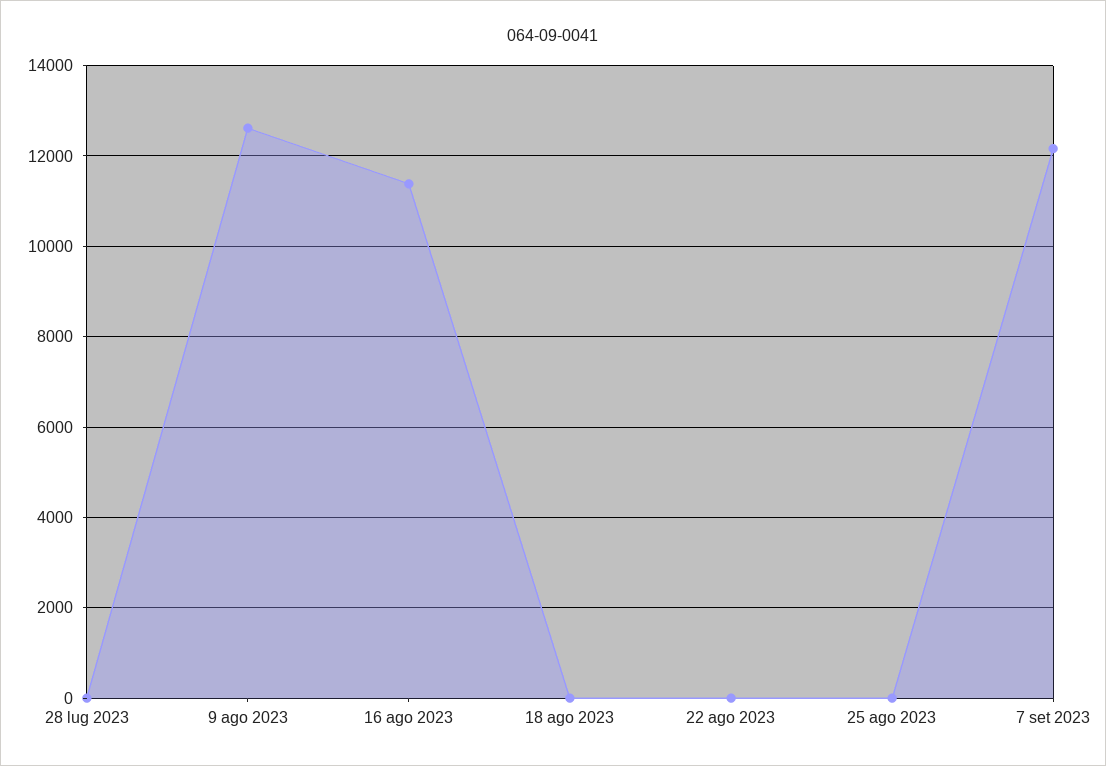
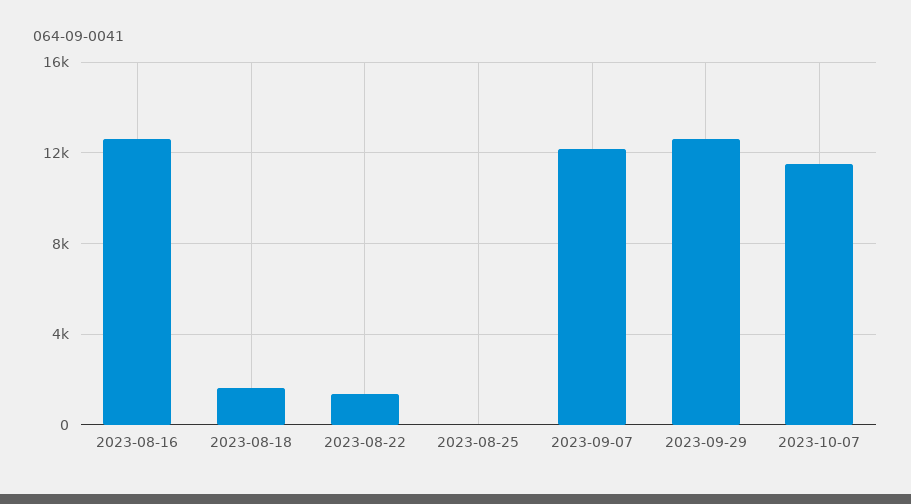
28 lug 2023: 0 -> none
9 ago 2023: 12600 -> none
16 ago 2023: 11400 -> 12500
18 ago 2023: 0 -> 1500
22 ago 2023: 0 -> 1500
2023-09-29: none -> 12500
2023-10-07: none -> 11500

